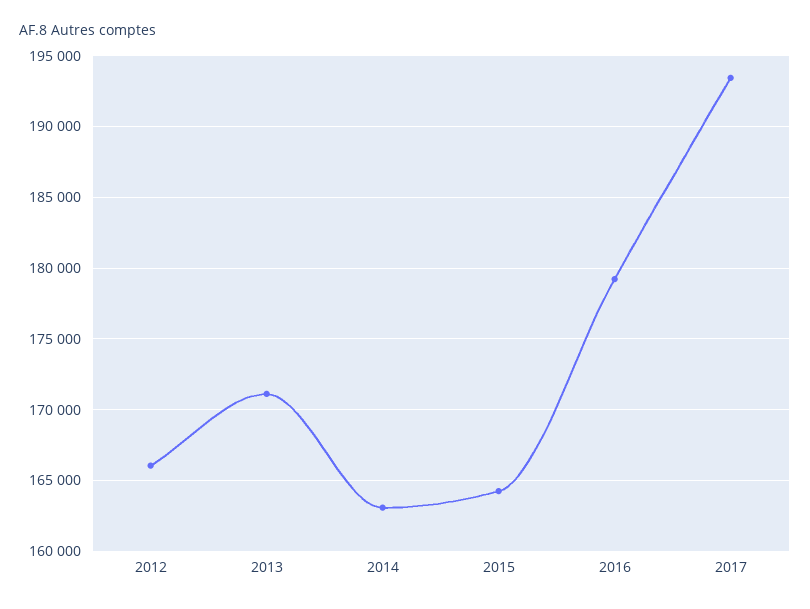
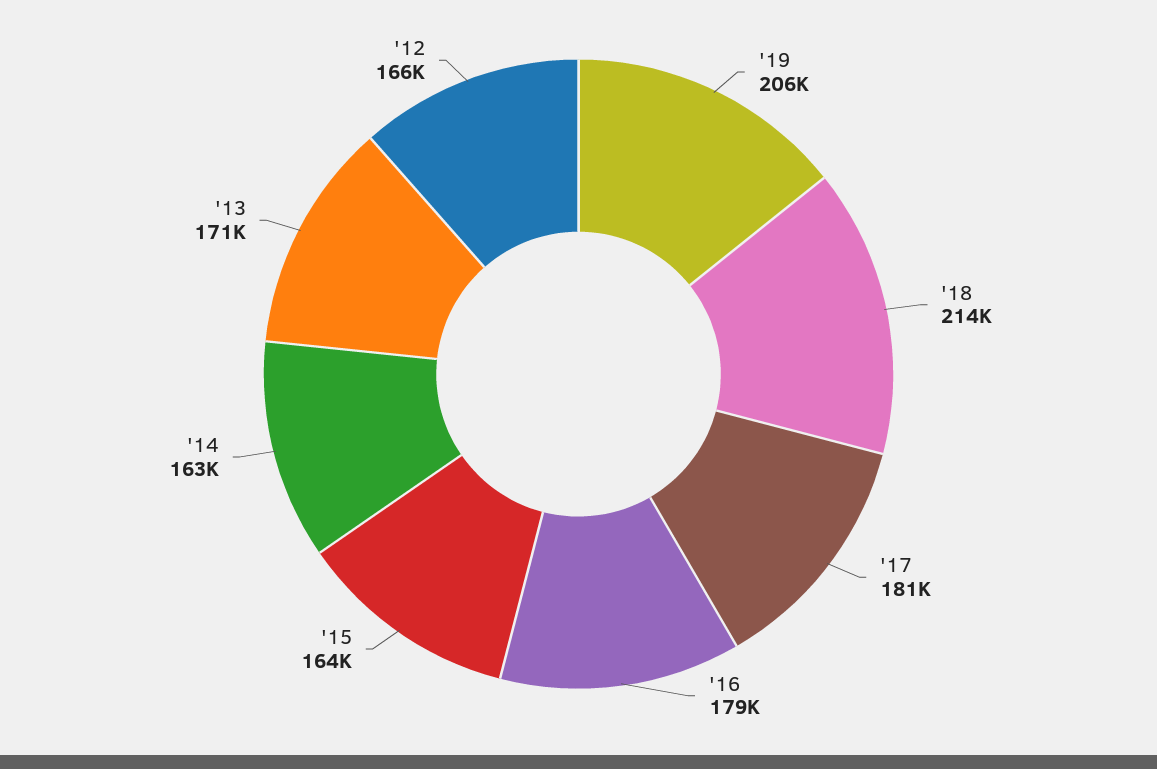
2017: 193500 -> 181000
'19: none -> 206000
'18: none -> 214000

